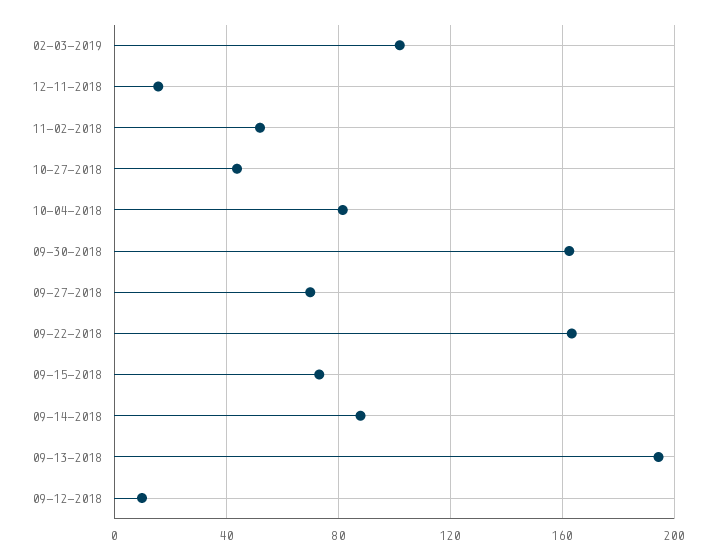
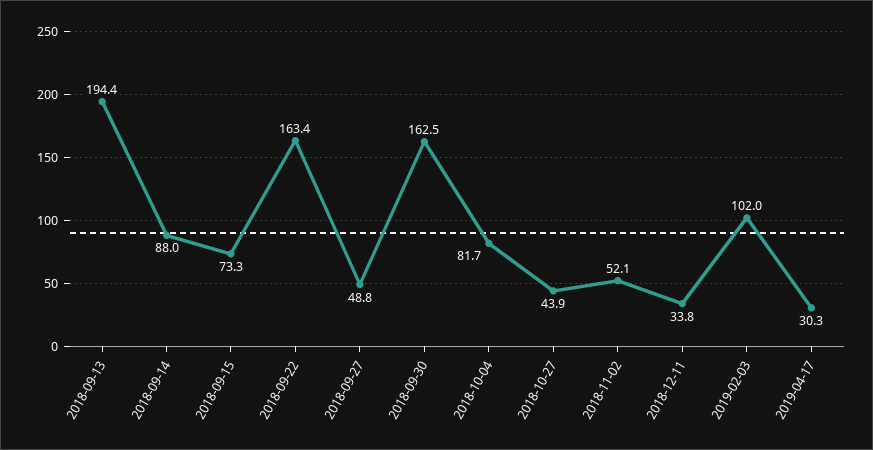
12-11-2018: 15 -> 33.8
09-27-2018: 70 -> 48.8
09-12-2018: 10 -> none
2019-04-17: none -> 30.3

